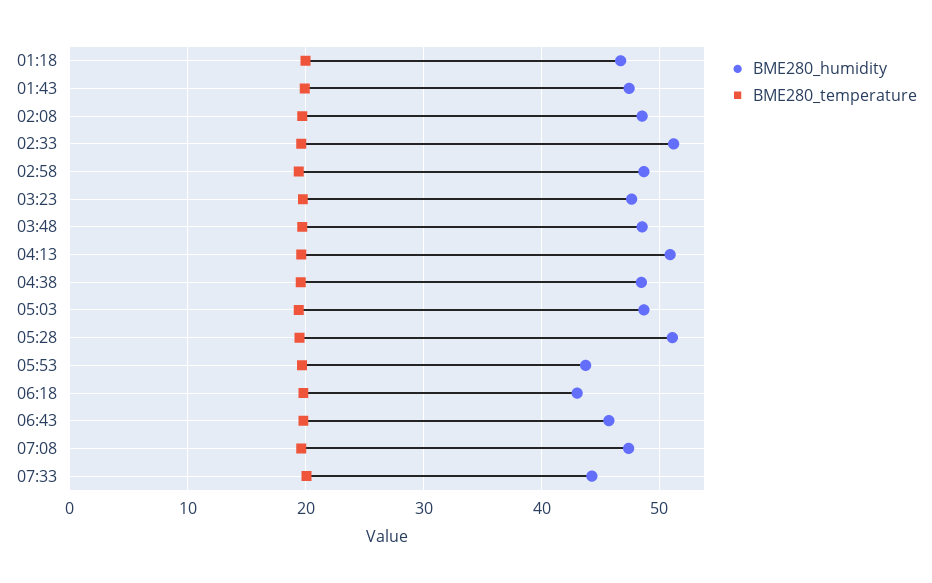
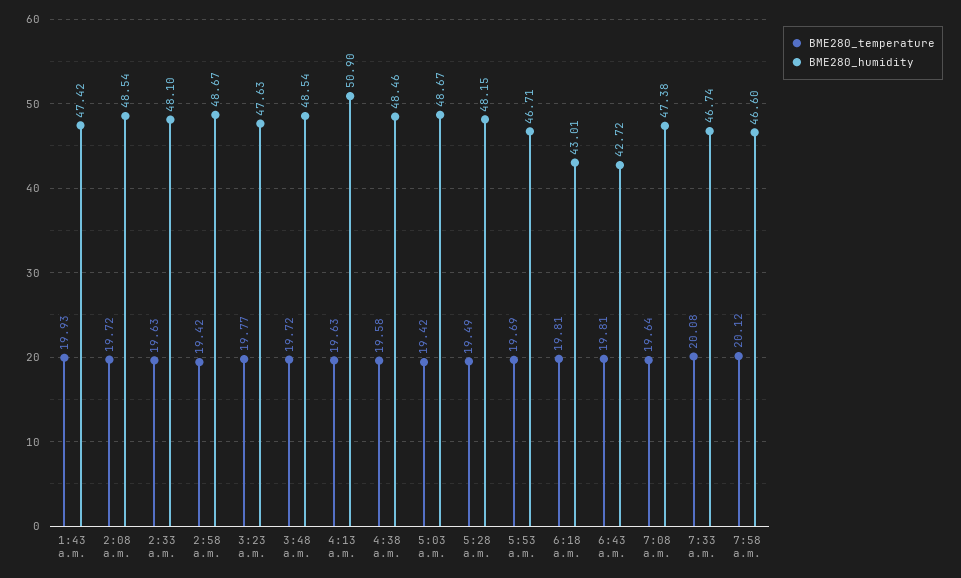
BME280_humidity, 01:18: 47 -> none
BME280_temperature, 01:18: 20 -> none
BME280_humidity, 02:33: 51 -> 48.1
BME280_humidity, 05:28: 51 -> 48.15
BME280_humidity, 05:53: 44 -> 46.71
BME280_humidity, 06:43: 46 -> 42.72
BME280_humidity, 07:33: 44 -> 46.74
BME280_temperature, 7:58 a.m.: none -> 20.12
BME280_humidity, 7:58 a.m.: none -> 46.6

